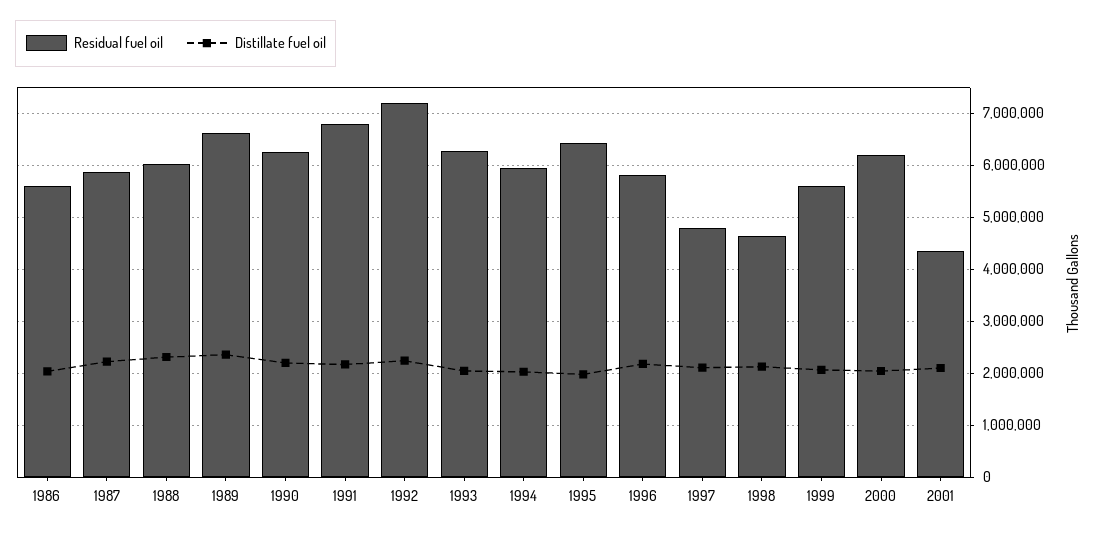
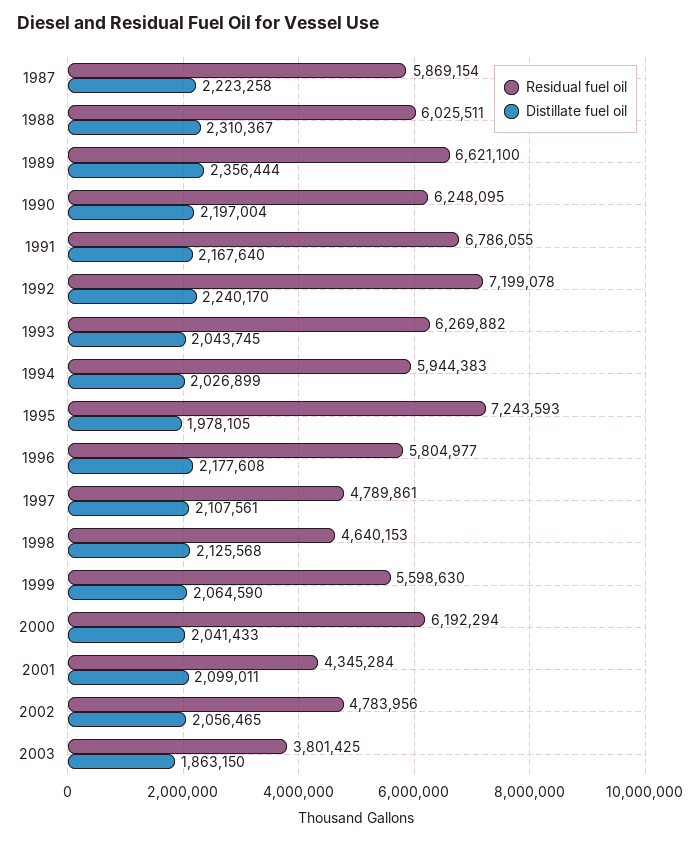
Residual fuel oil, 1986: 5600000 -> none
Distillate fuel oil, 1986: 2000000 -> none
Residual fuel oil, 1995: 6400000 -> 7243593
Residual fuel oil, 2002: none -> 4783956
Distillate fuel oil, 2002: none -> 2056465
Residual fuel oil, 2003: none -> 3801425
Distillate fuel oil, 2003: none -> 1863150

